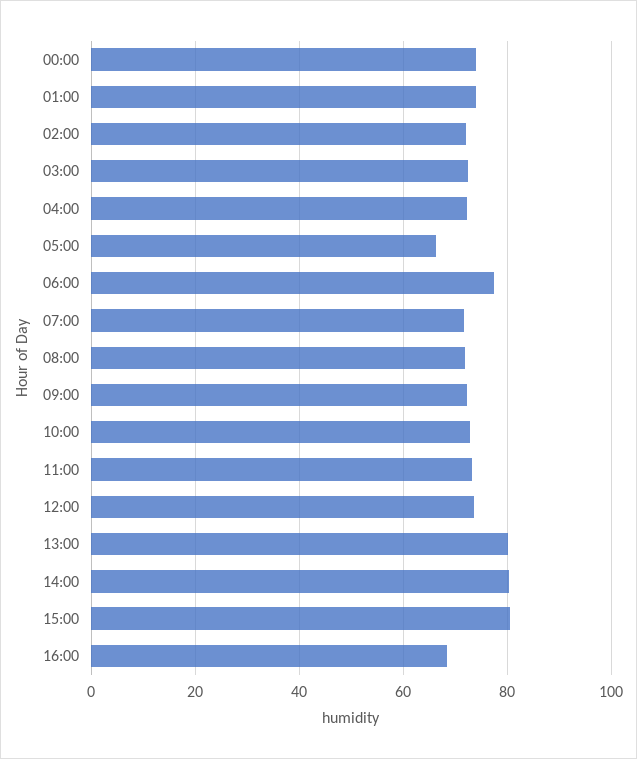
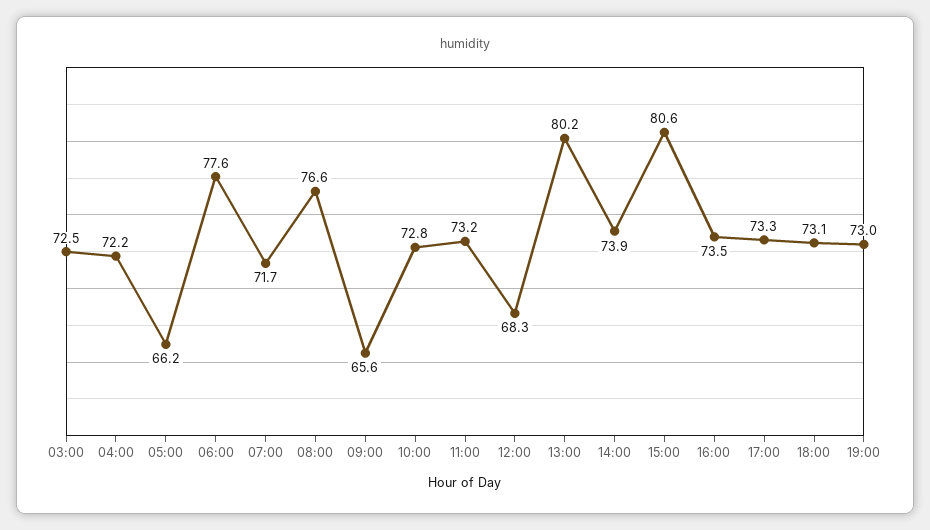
00:00: 74 -> none
01:00: 74 -> none
02:00: 72 -> none
08:00: 72 -> 76.6
09:00: 72 -> 65.6
12:00: 74 -> 68.3
14:00: 80 -> 73.9
16:00: 68 -> 73.5
17:00: none -> 73.3
18:00: none -> 73.1
19:00: none -> 73

